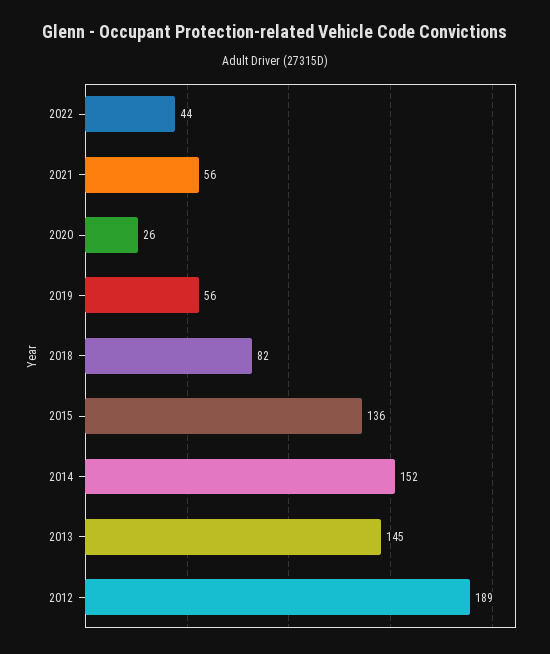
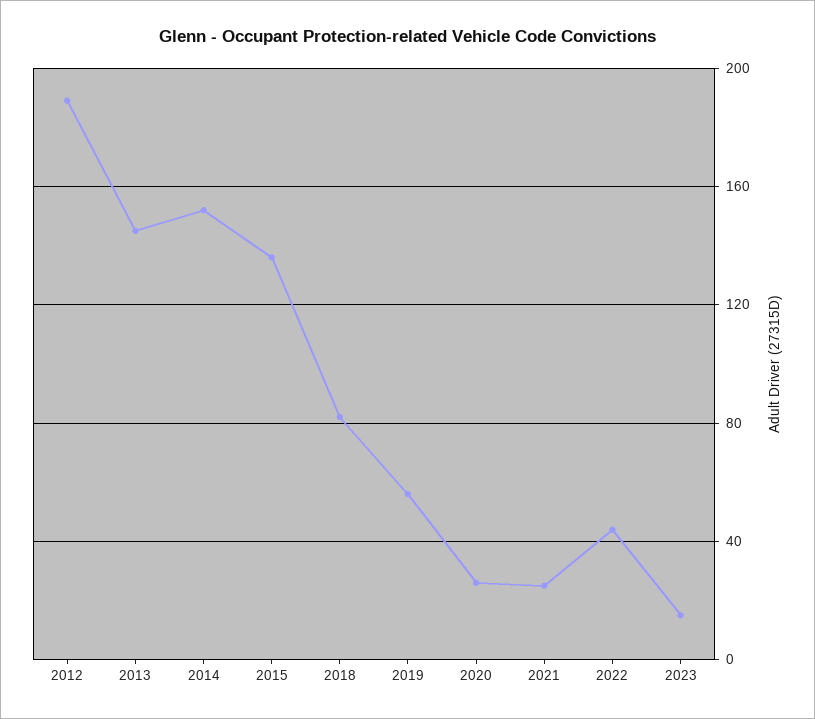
2021: 56 -> 25
2023: none -> 15

